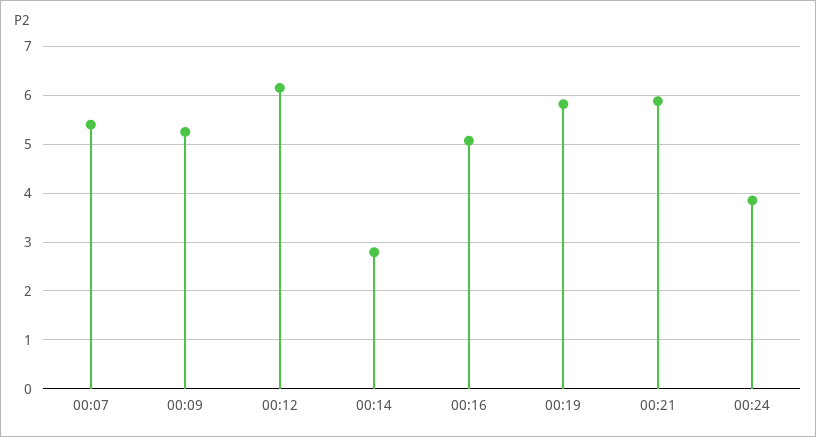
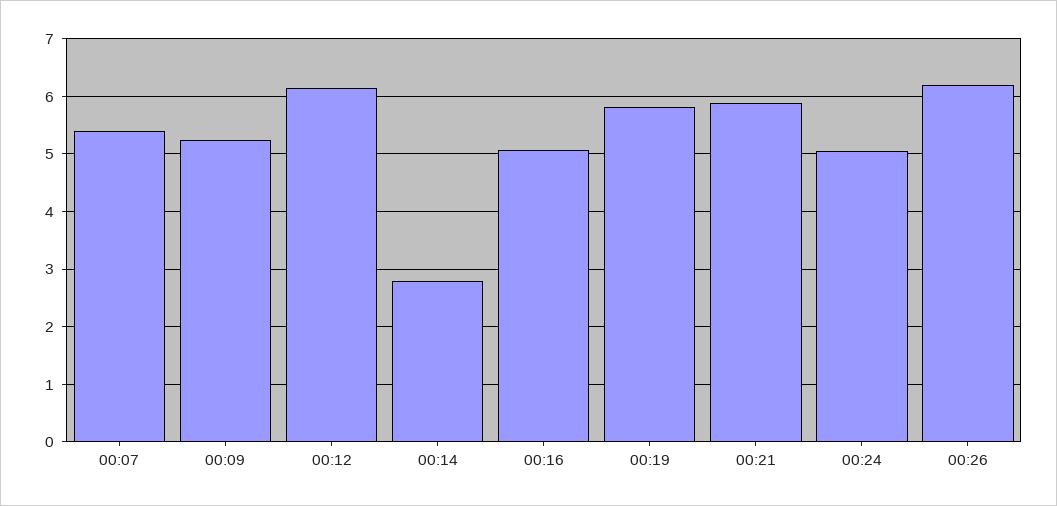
00:24: 3.8 -> 5
00:26: none -> 6.2

